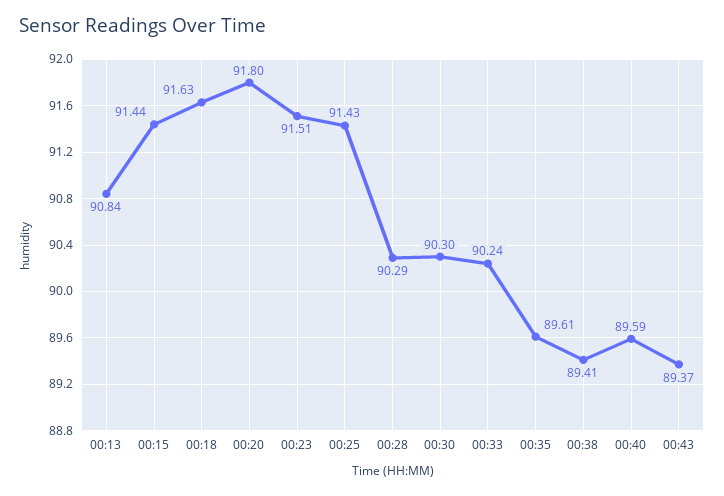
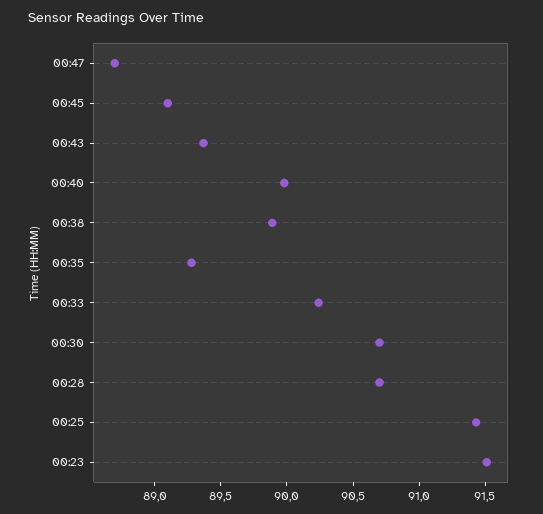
00:13: 90.84 -> none
00:15: 91.44 -> none
00:18: 91.63 -> none
00:20: 91.8 -> none
00:28: 90.29 -> 90.7
00:30: 90.3 -> 90.7
00:35: 89.61 -> 89.3
00:38: 89.41 -> 89.9
00:40: 89.59 -> 90
00:47: none -> 88.7
00:45: none -> 89.1

